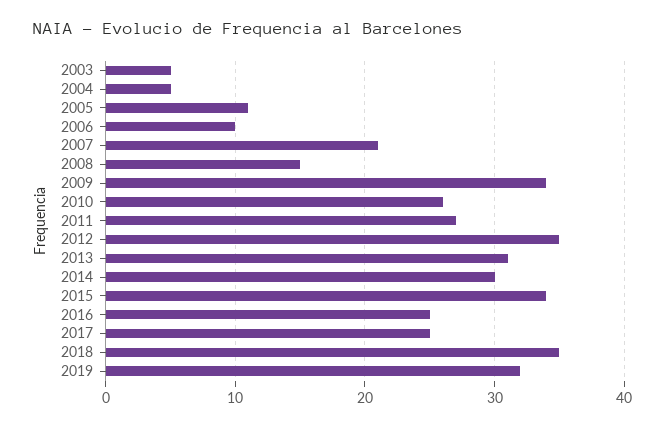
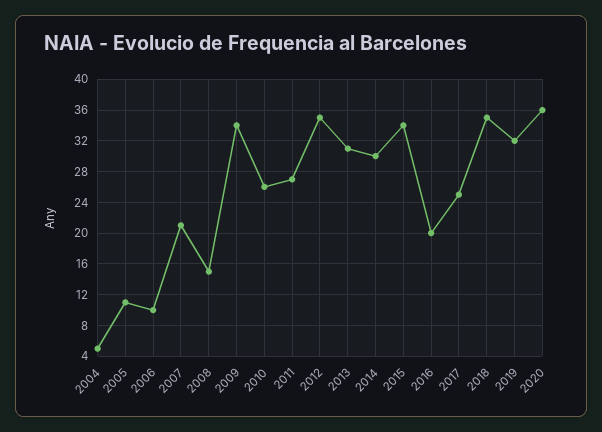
2003: 5 -> none
2016: 25 -> 20
2020: none -> 36

